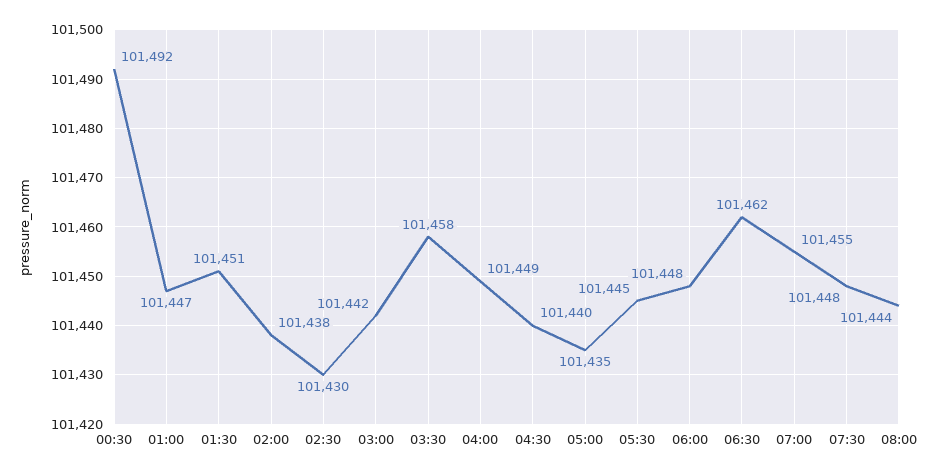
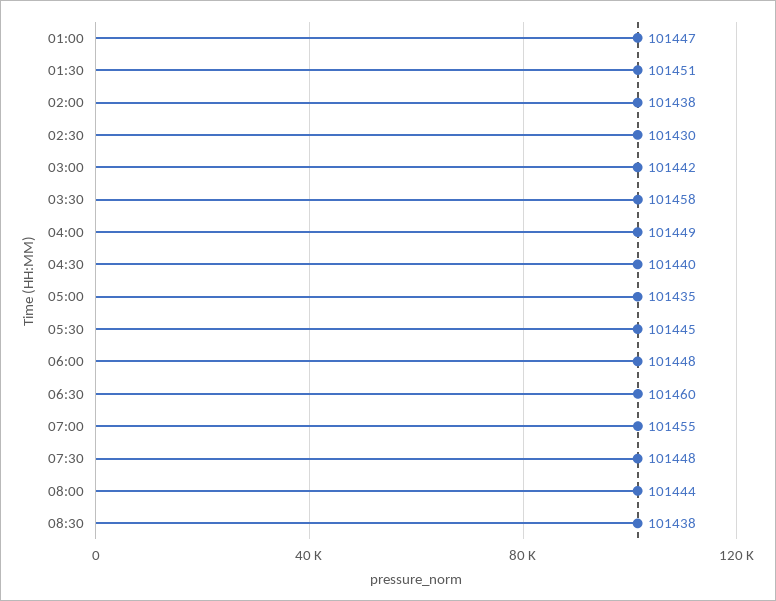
00:30: 101492 -> none
06:30: 101462 -> 101460
08:30: none -> 101438

